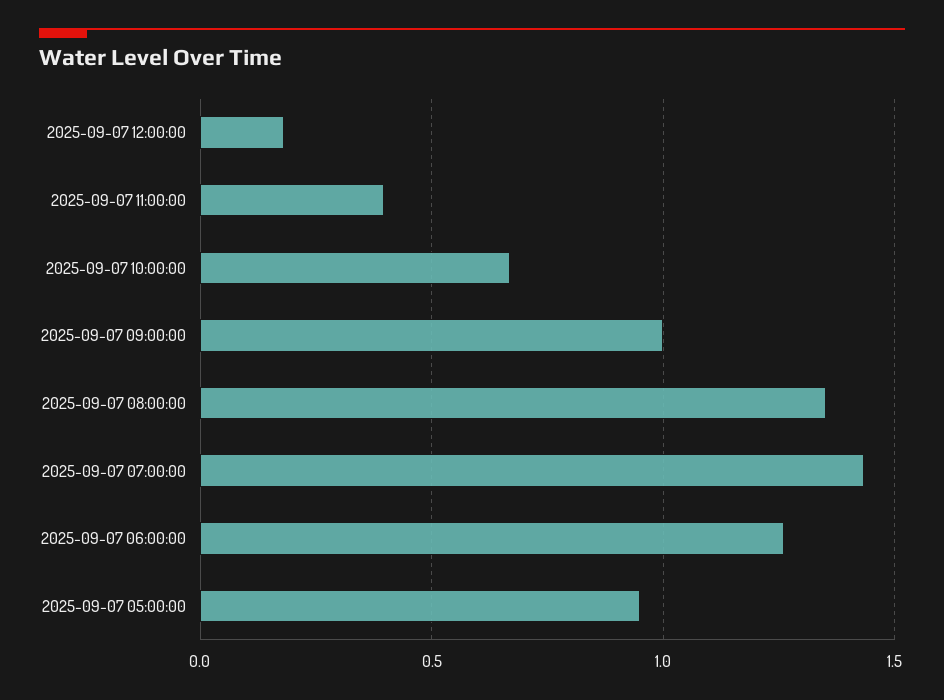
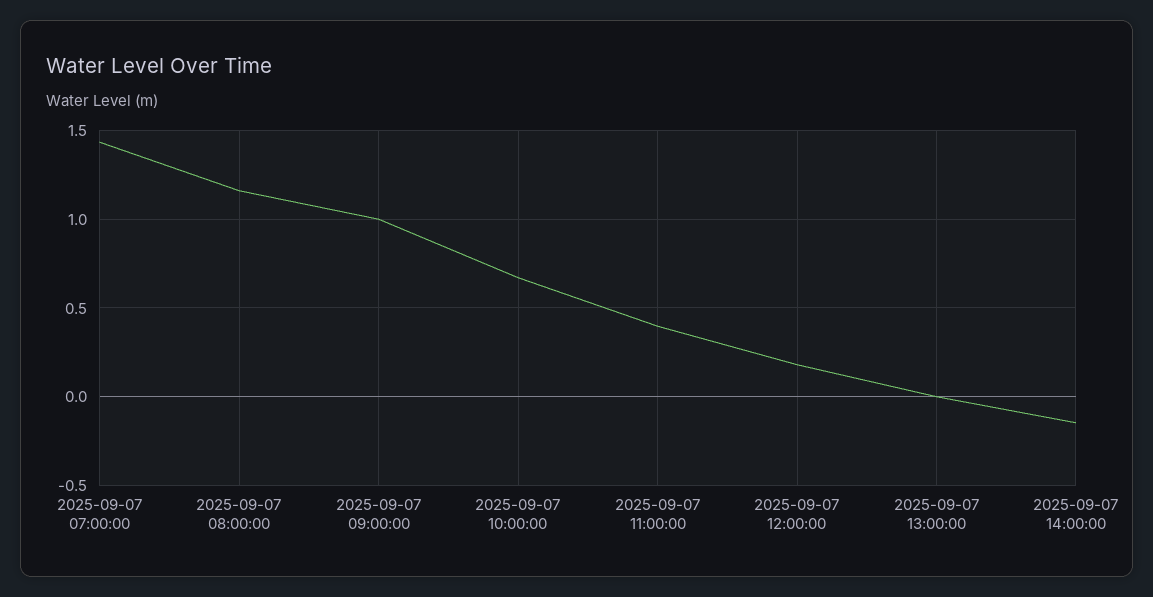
2025-09-07 08:00:00: 1.35 -> 1.15
2025-09-07 06:00:00: 1.25 -> none
2025-09-07 05:00:00: 0.95 -> none
2025-09-07 13:00:00: none -> 0
2025-09-07 14:00:00: none -> -0.15

